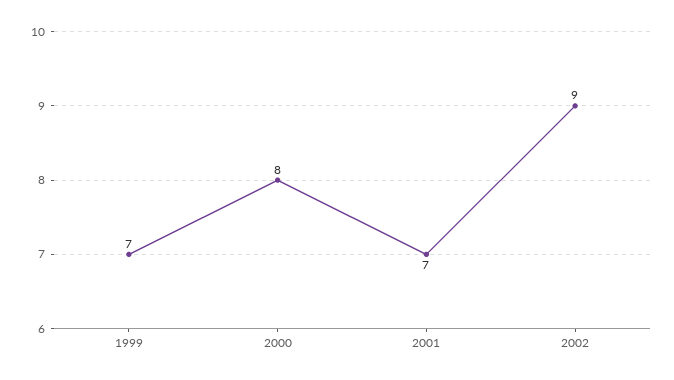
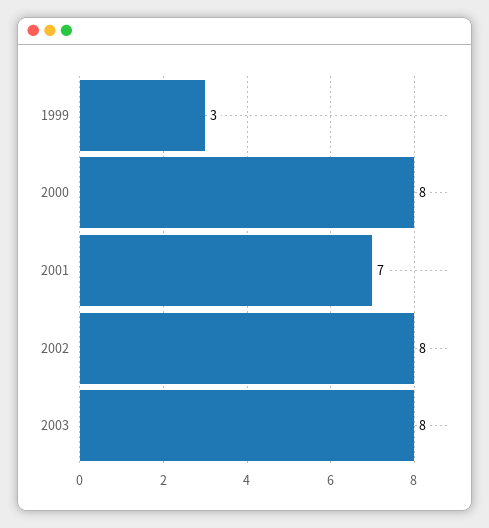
1999: 7 -> 3
2002: 9 -> 8
2003: none -> 8

